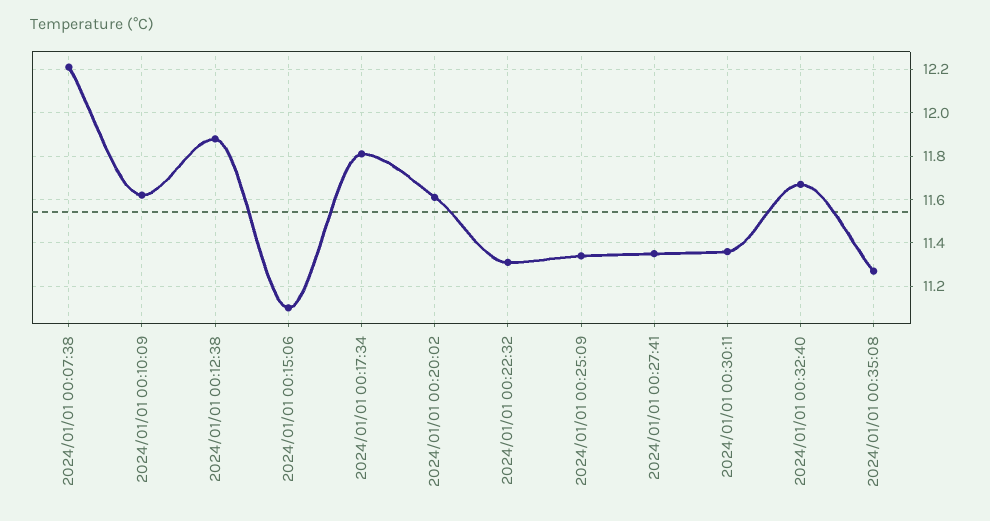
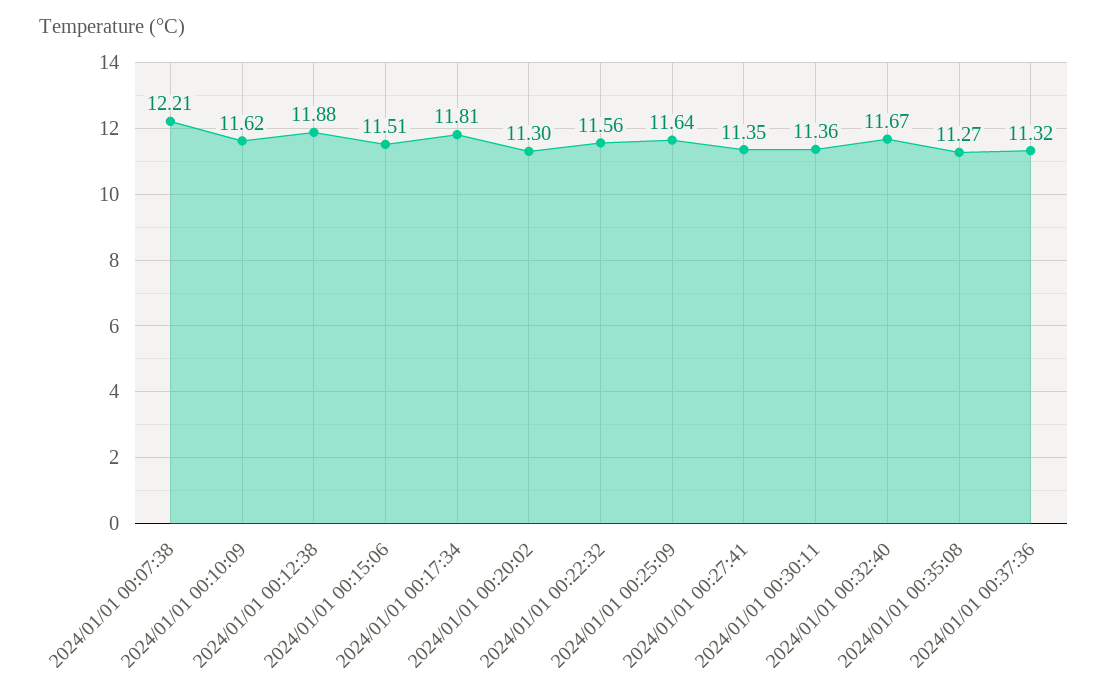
2024/01/01 00:15:06: 11.1 -> 11.51
2024/01/01 00:20:02: 11.6 -> 11.3
2024/01/01 00:22:32: 11.3 -> 11.56
2024/01/01 00:25:09: 11.35 -> 11.64
2024/01/01 00:37:36: none -> 11.32

